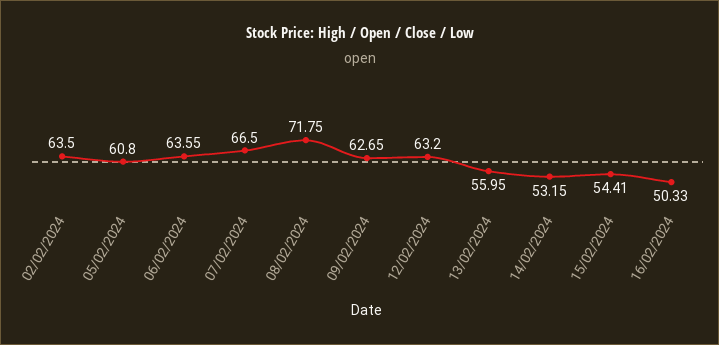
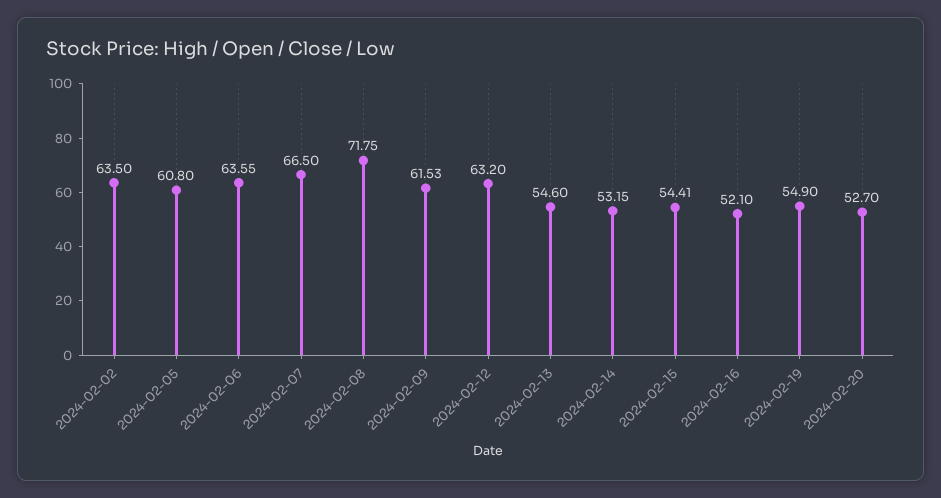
09/02/2024: 62.65 -> 61.53
13/02/2024: 55.95 -> 54.6
16/02/2024: 50.33 -> 52.1
2024-02-19: none -> 54.9
2024-02-20: none -> 52.7

